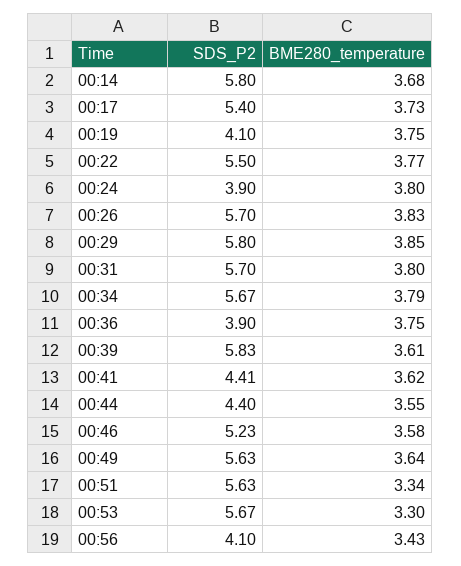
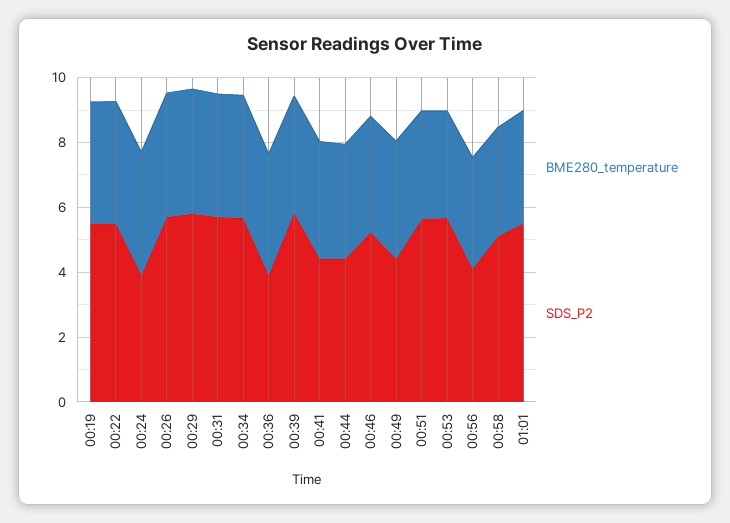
SDS_P2, 00:14: 5.8 -> none
BME280_temperature, 00:14: 3.68 -> none
SDS_P2, 00:17: 5.4 -> none
BME280_temperature, 00:17: 3.73 -> none
SDS_P2, 00:19: 4.1 -> 5.5
SDS_P2, 00:49: 5.63 -> 4.5
BME280_temperature, 00:58: none -> 3.5
SDS_P2, 00:58: none -> 5
BME280_temperature, 01:01: none -> 3.5
SDS_P2, 01:01: none -> 5.5

